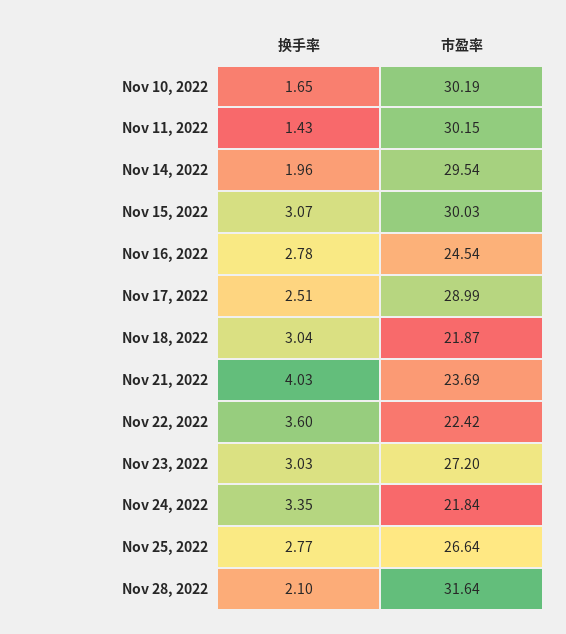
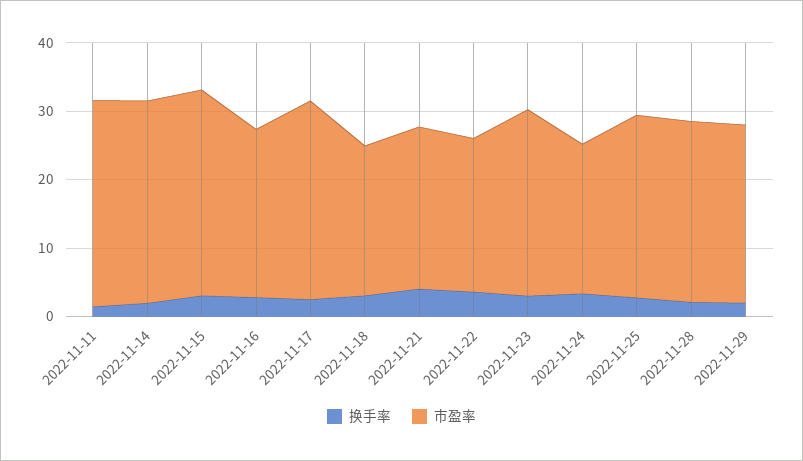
换手率, Nov 10, 2022: 1.65 -> none
市盈率, Nov 10, 2022: 30.19 -> none
市盈率, Nov 28, 2022: 31.64 -> 26
换手率, 2022-11-29: none -> 2
市盈率, 2022-11-29: none -> 26

